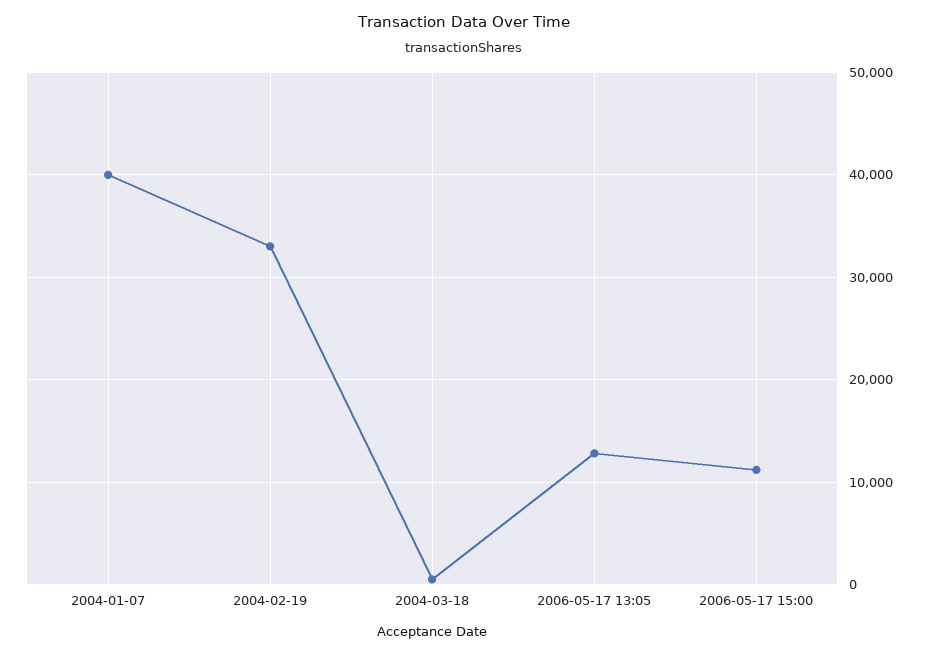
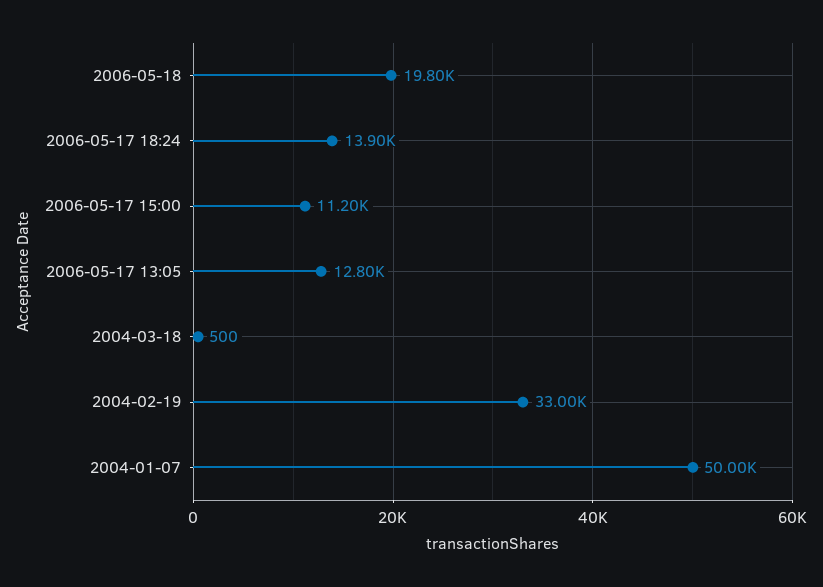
2004-01-07: 40000 -> 50000
2006-05-18: none -> 19800
2006-05-17 18:24: none -> 13900

